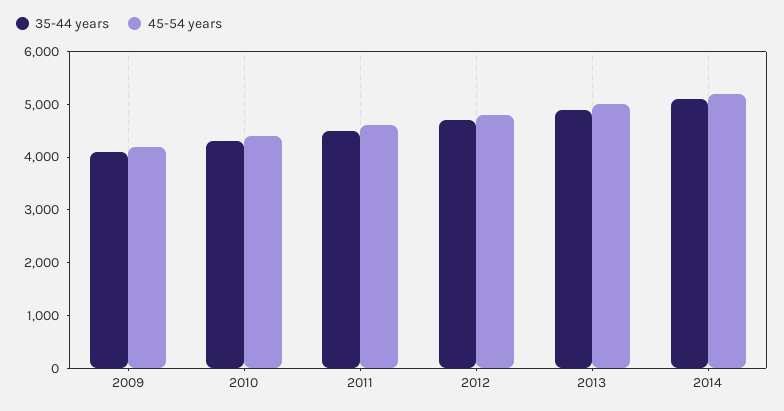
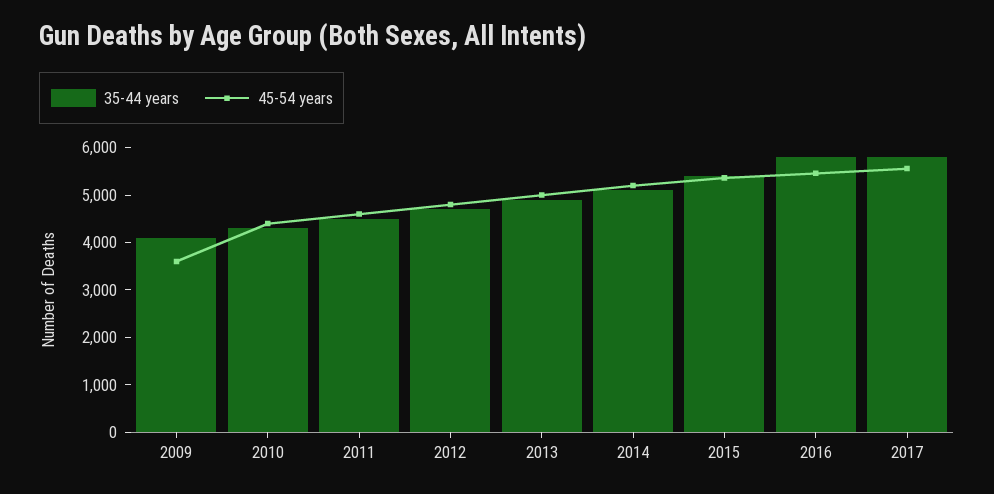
45-54 years, 2009: 4200 -> 3600
35-44 years, 2015: none -> 5400
45-54 years, 2015: none -> 5400
35-44 years, 2016: none -> 5800
45-54 years, 2016: none -> 5400
35-44 years, 2017: none -> 5800
45-54 years, 2017: none -> 5600

